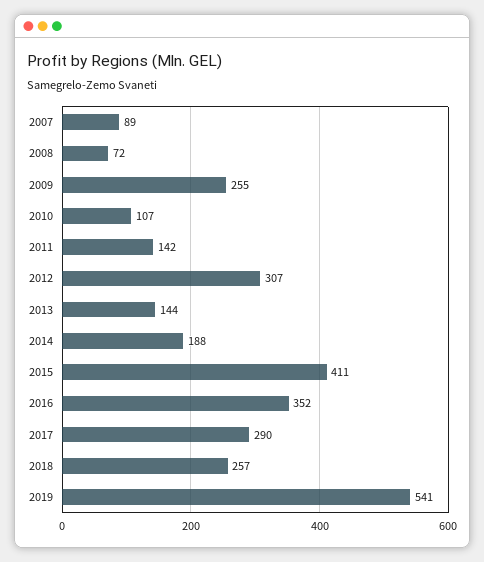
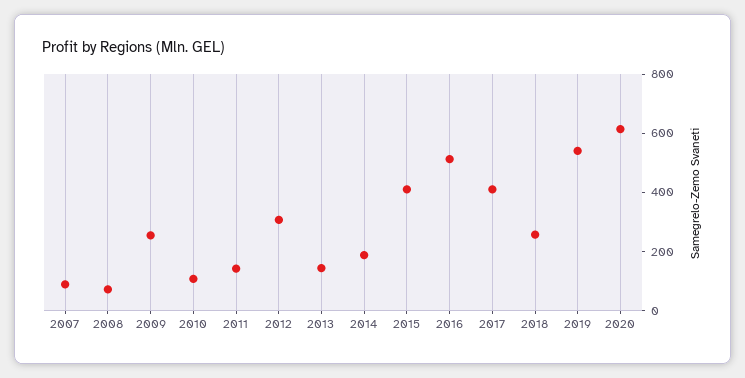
2016: 352 -> 500
2017: 290 -> 400
2020: none -> 600

